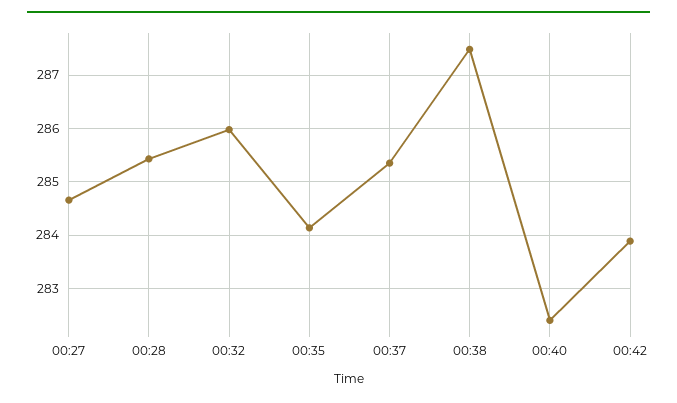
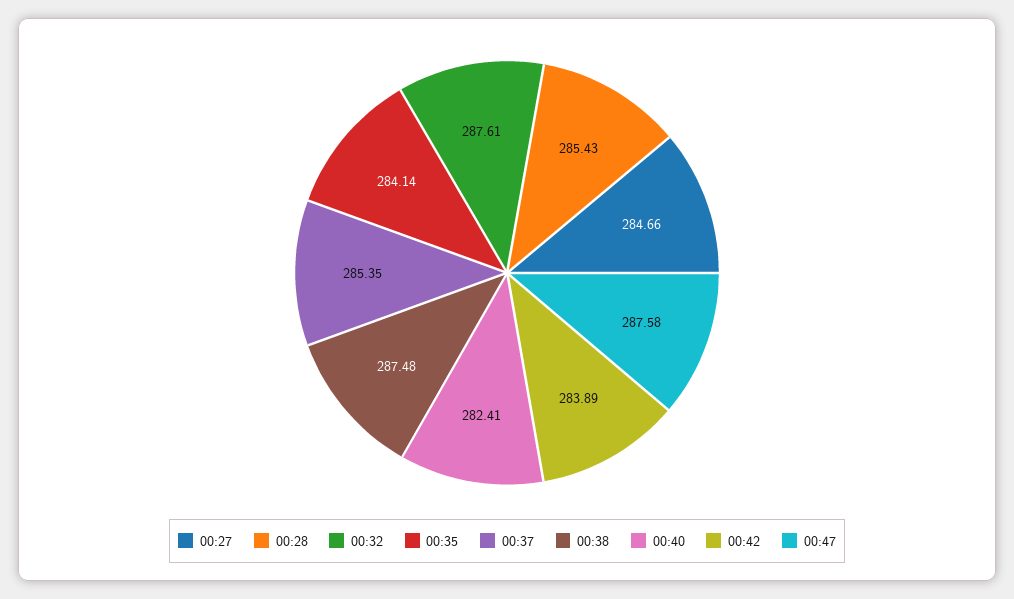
00:32: 286 -> 287.61
00:47: none -> 287.58

